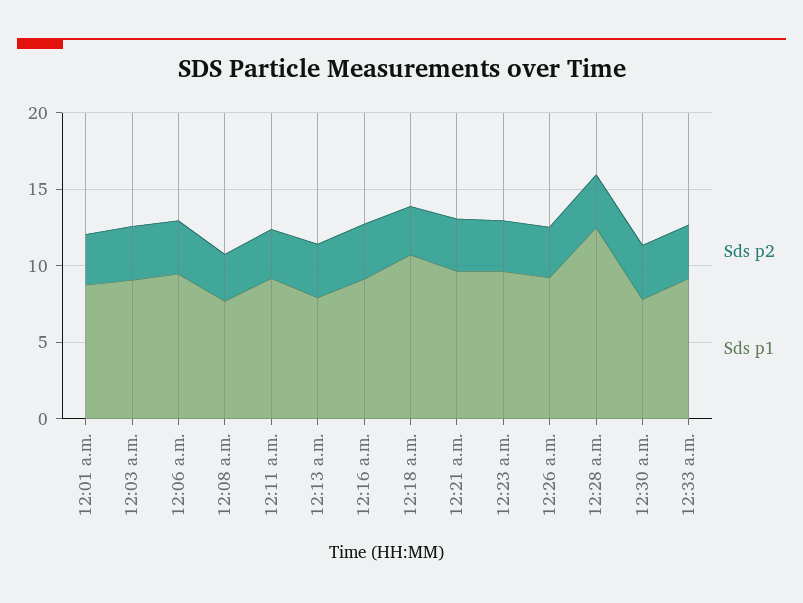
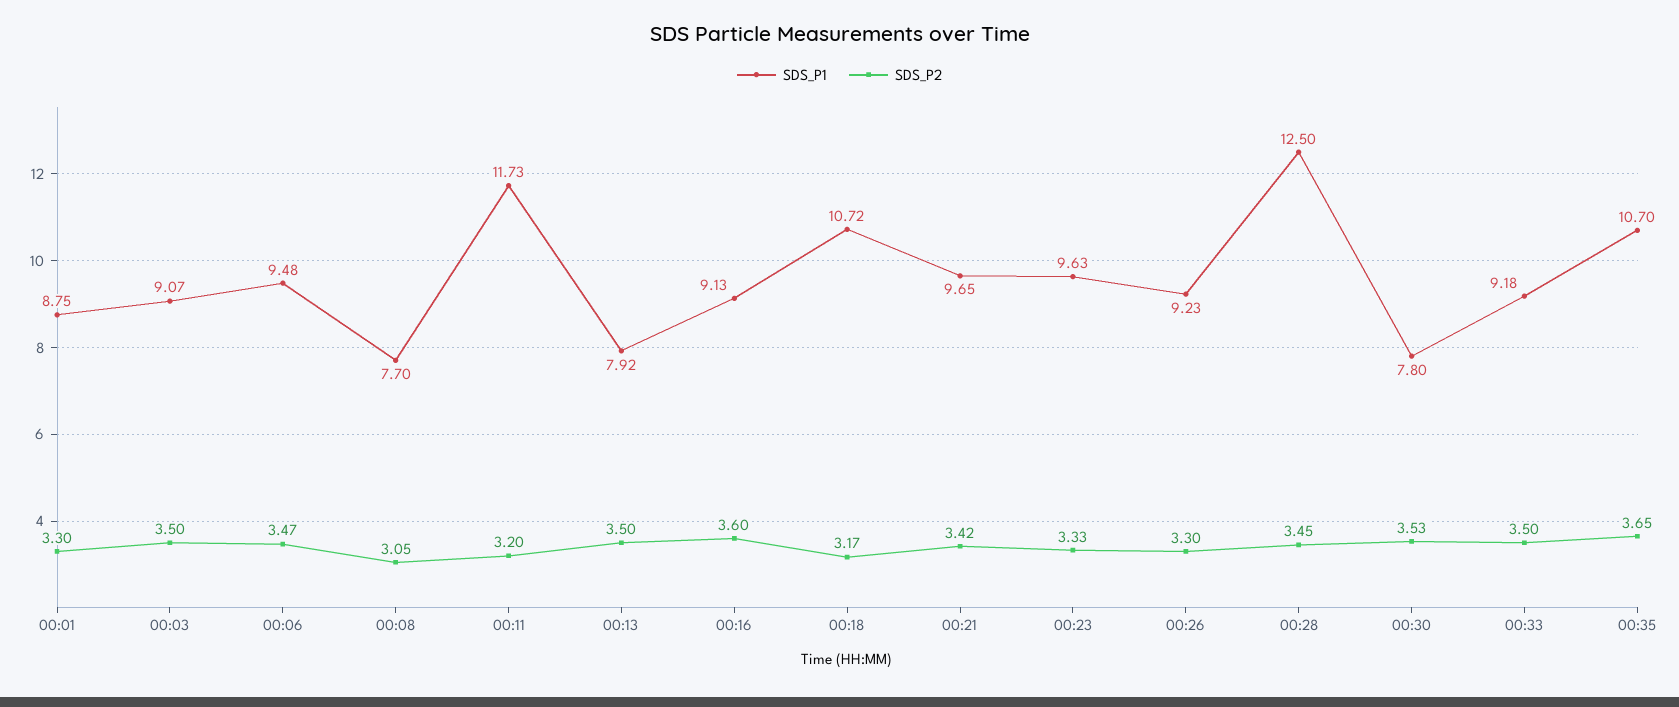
Sds p1, 12:11 a.m.: 9 -> 11.73
Sds p1, 00:35: none -> 10.7
Sds p2, 00:35: none -> 3.65

